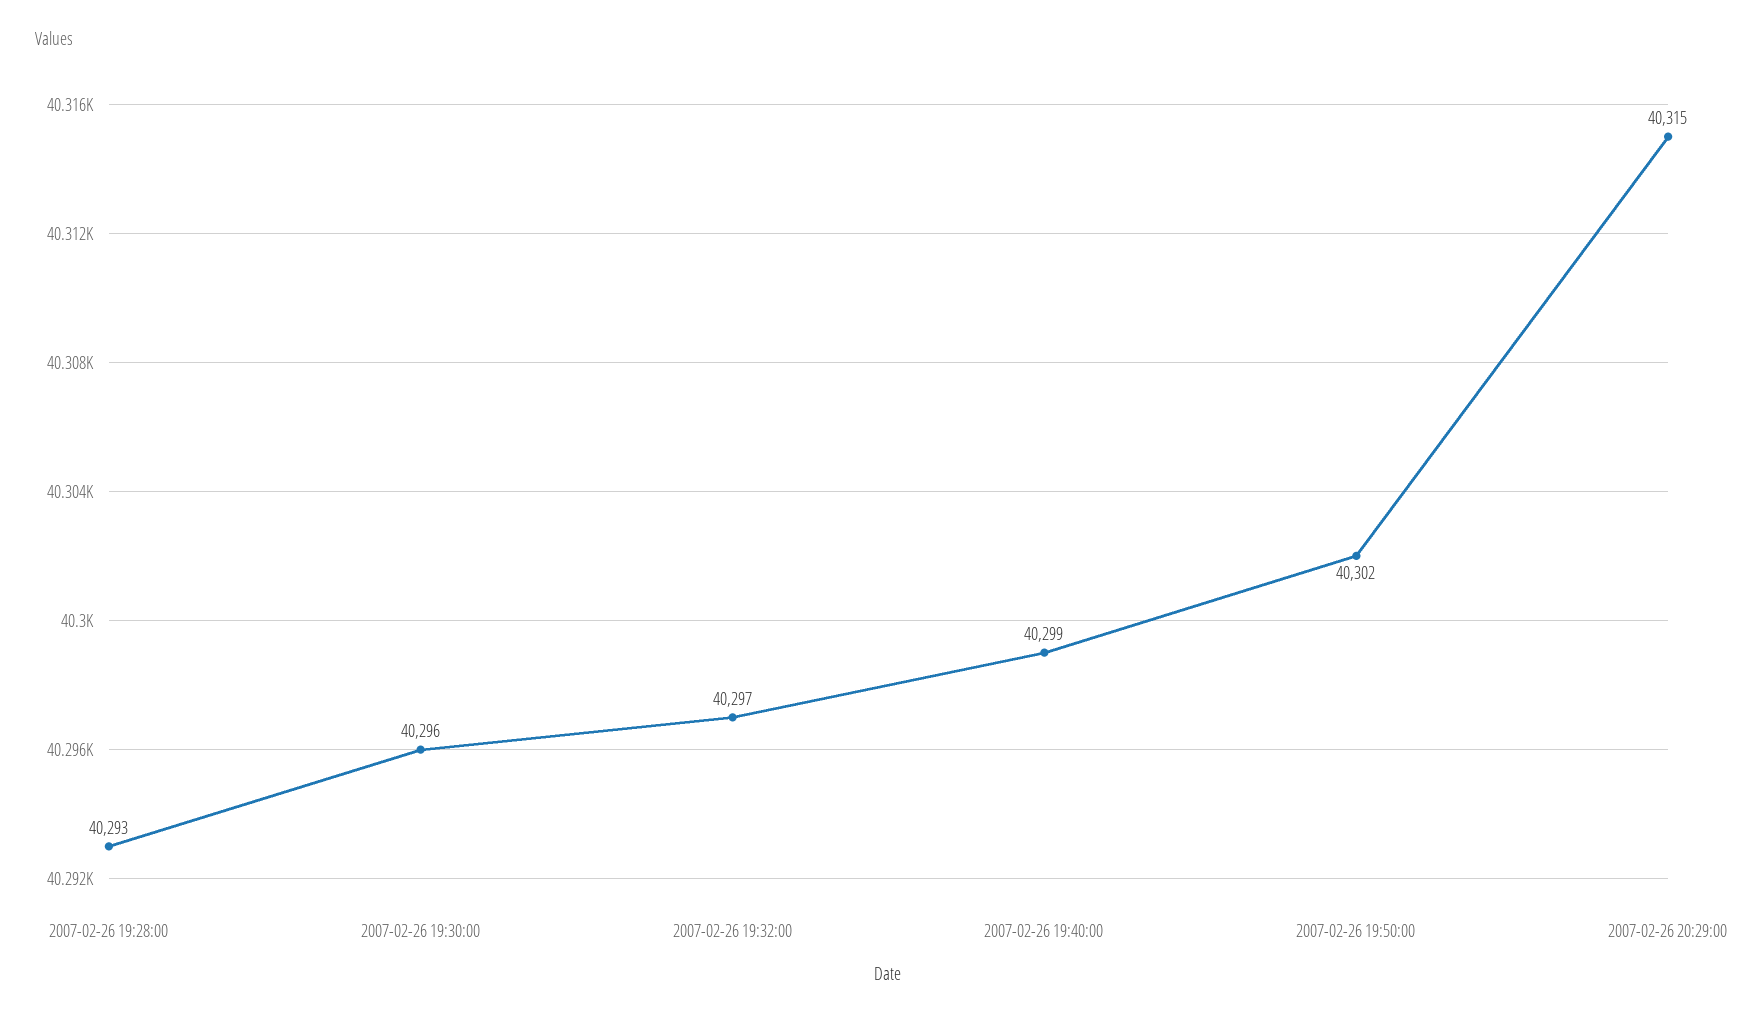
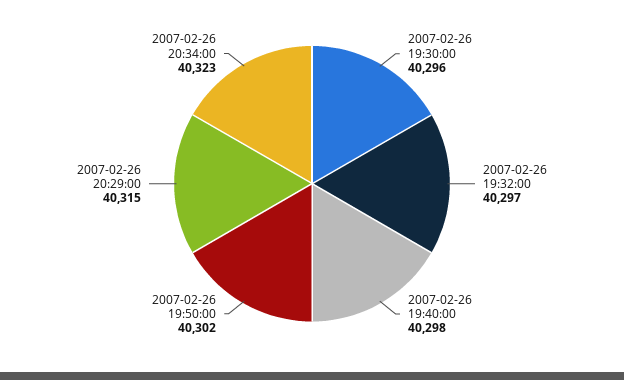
2007-02-26 19:28:00: 40293 -> none
2007-02-26 19:40:00: 40299 -> 40298
2007-02-26 20:34:00: none -> 40323

